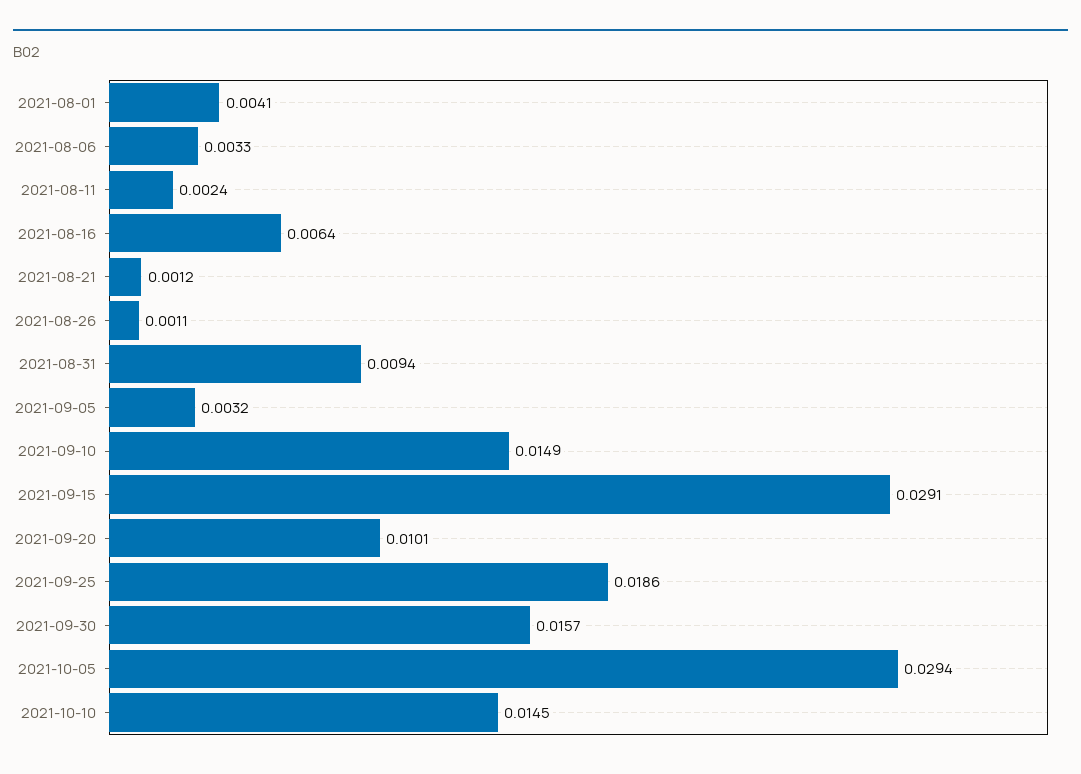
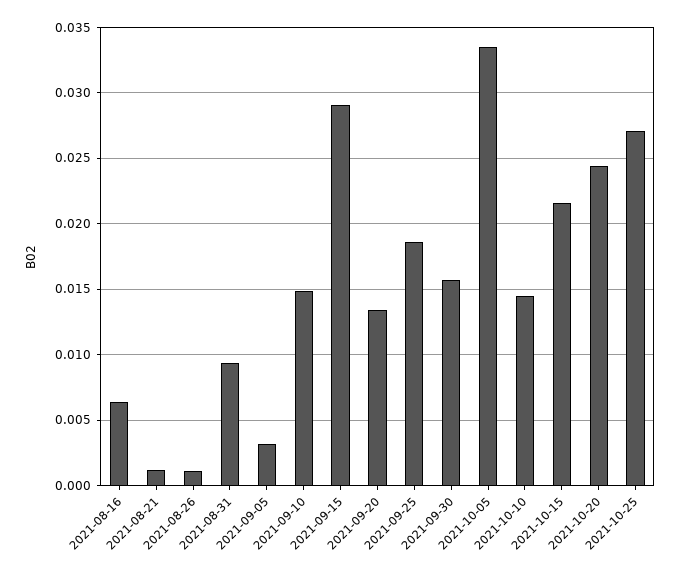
2021-08-01: 0.0041 -> none
2021-08-06: 0.0033 -> none
2021-08-11: 0.0024 -> none
2021-09-20: 0.0101 -> 0.0135
2021-10-05: 0.0294 -> 0.0335
2021-10-15: none -> 0.0215
2021-10-20: none -> 0.0245
2021-10-25: none -> 0.027

